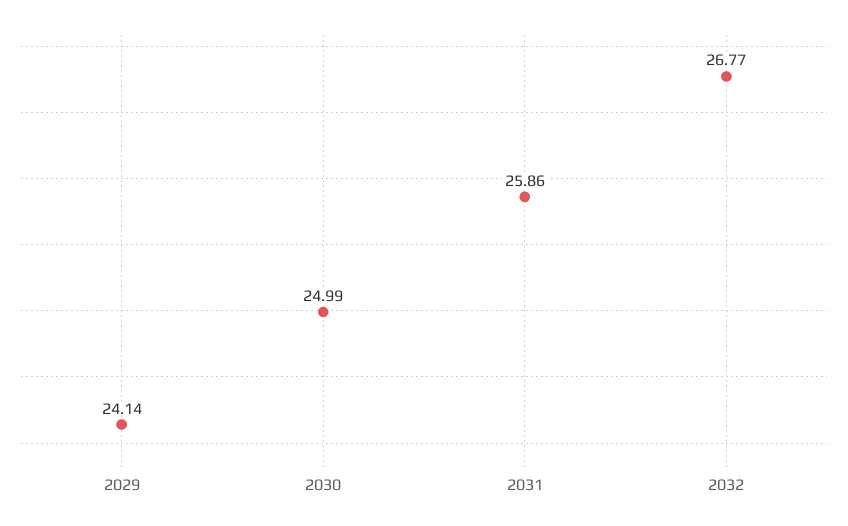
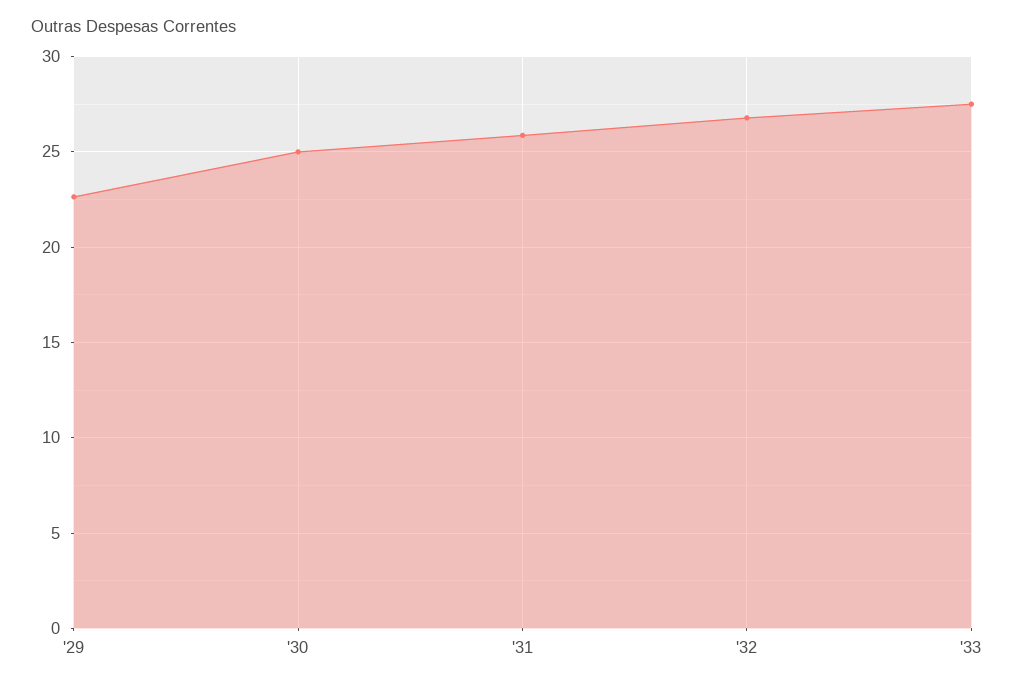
2029: 24.14 -> 22.5
'33: none -> 27.5

